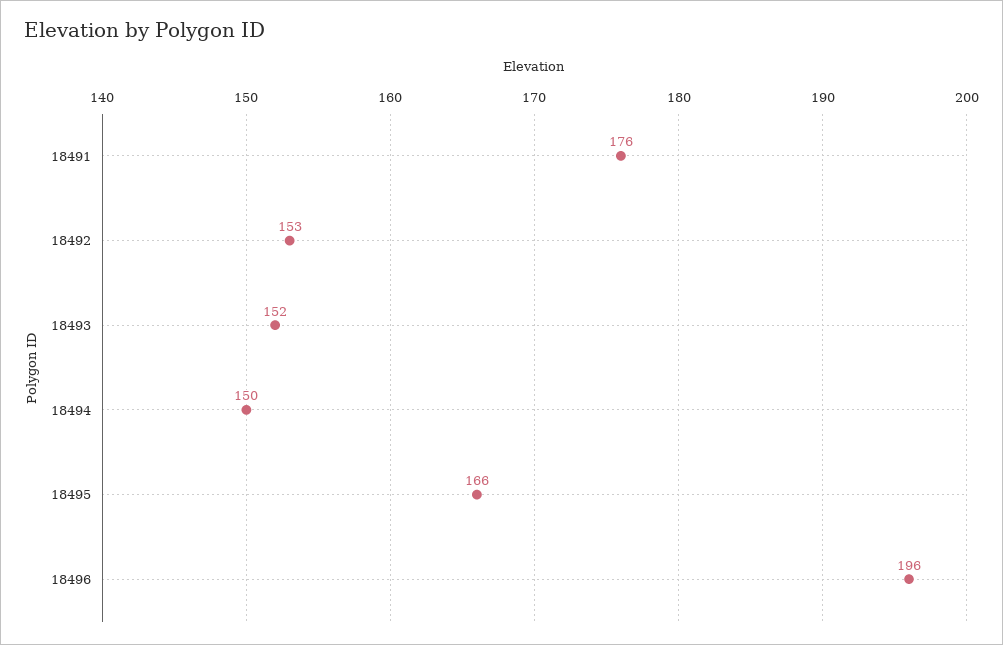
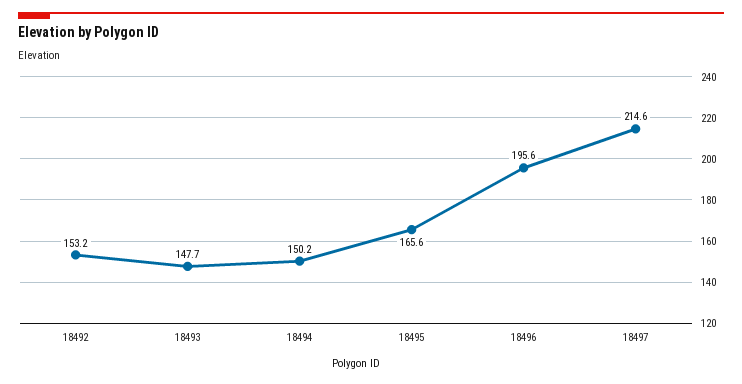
18491: 176 -> none
18493: 152 -> 147.7
18497: none -> 214.6

